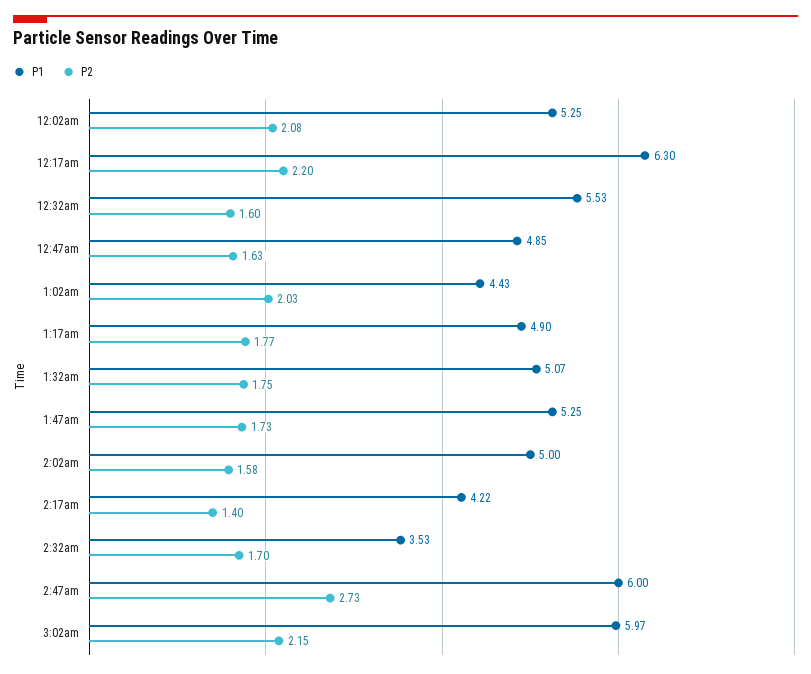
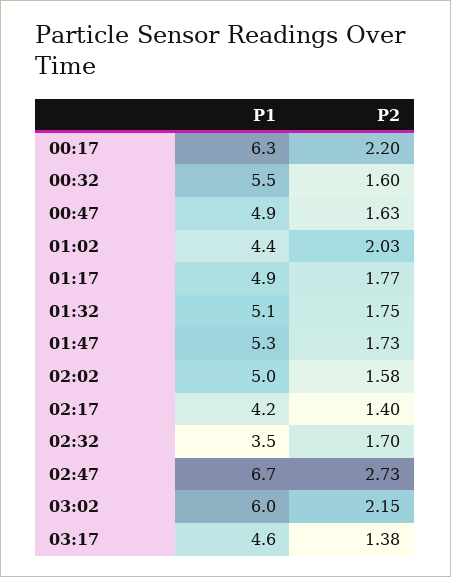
P1, 12:02am: 5.25 -> none
P2, 12:02am: 2.08 -> none
P1, 2:47am: 6 -> 6.7
P1, 03:17: none -> 4.6
P2, 03:17: none -> 1.38

